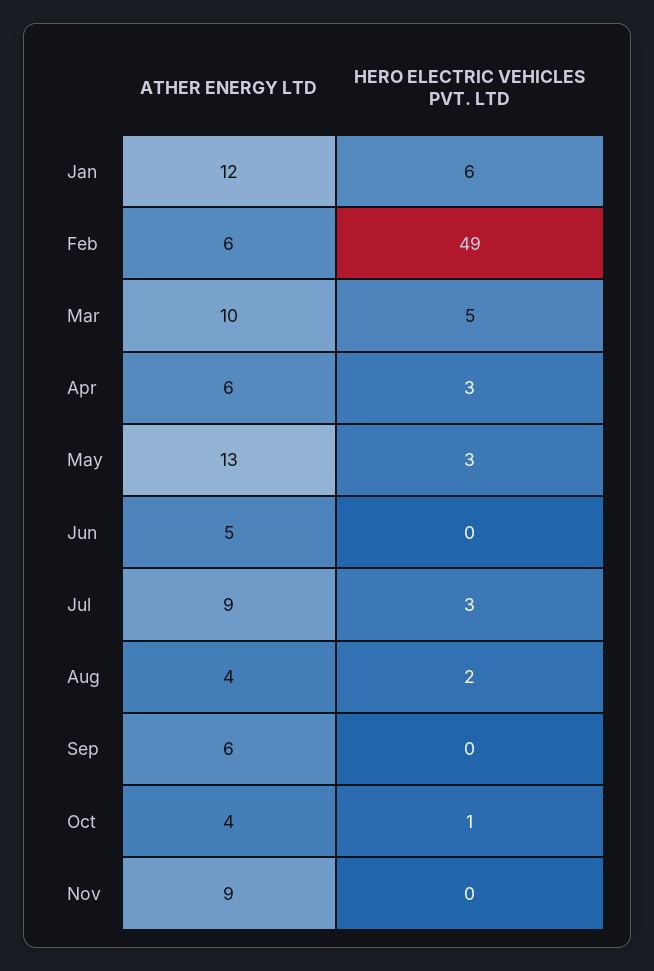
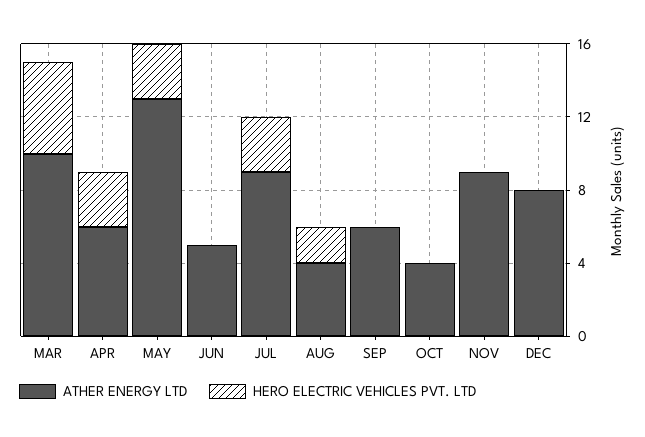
ATHER ENERGY LTD, Jan: 12 -> none
HERO ELECTRIC VEHICLES PVT. LTD, Jan: 6 -> none
ATHER ENERGY LTD, Feb: 6 -> none
HERO ELECTRIC VEHICLES PVT. LTD, Feb: 49 -> none
HERO ELECTRIC VEHICLES PVT. LTD, Oct: 1 -> 0
ATHER ENERGY LTD, DEC: none -> 8
HERO ELECTRIC VEHICLES PVT. LTD, DEC: none -> 0

